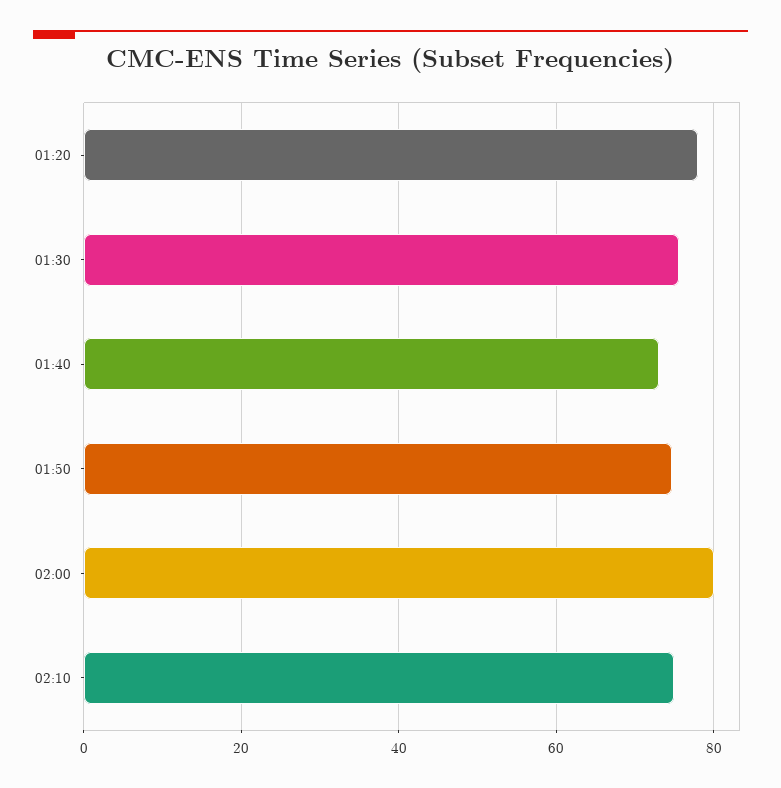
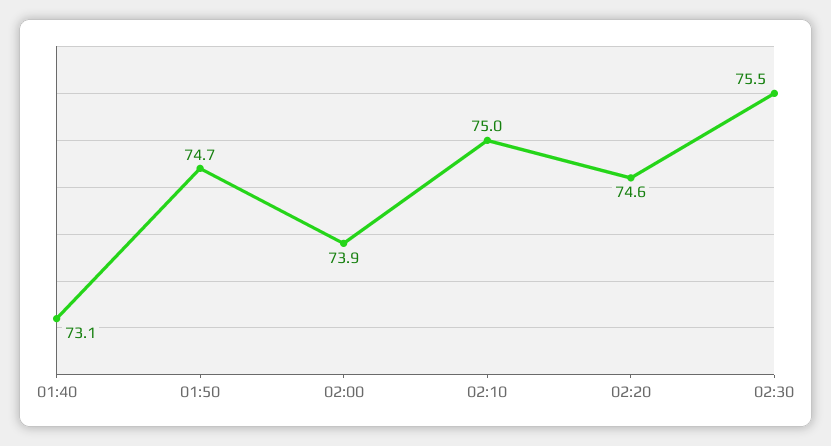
01:20: 78 -> none
01:30: 76 -> none
02:00: 80 -> 73.9
02:20: none -> 74.6
02:30: none -> 75.5

